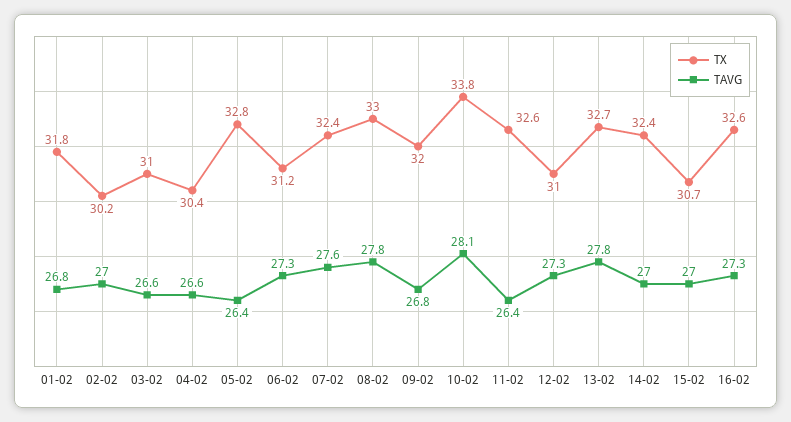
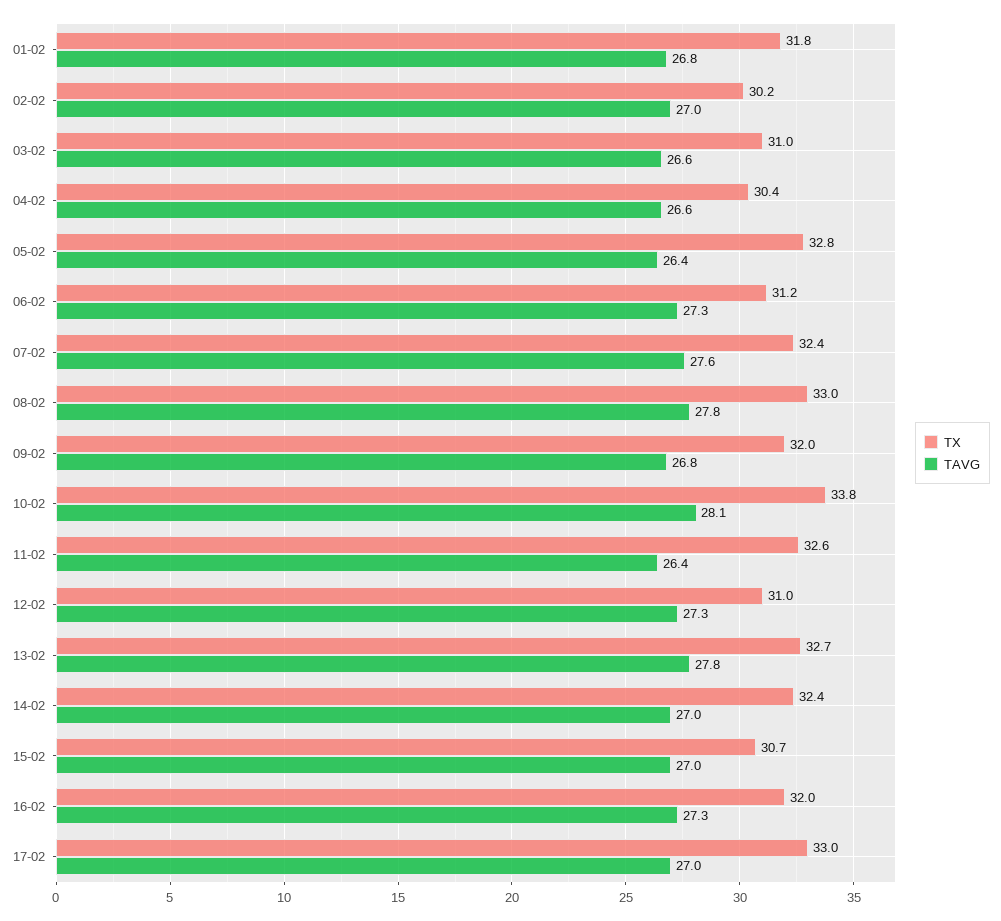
TX, 16-02: 32.6 -> 32
TX, 17-02: none -> 33
TAVG, 17-02: none -> 27

